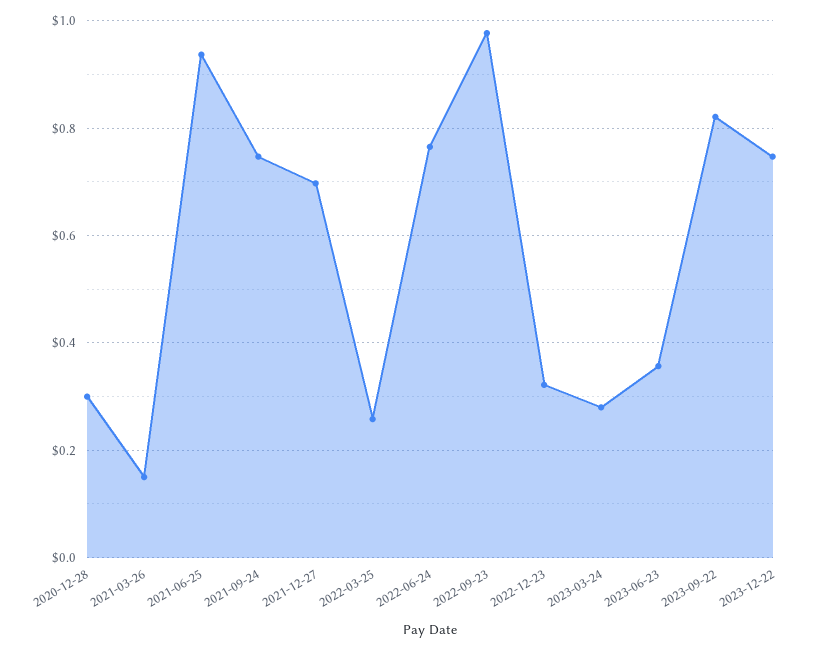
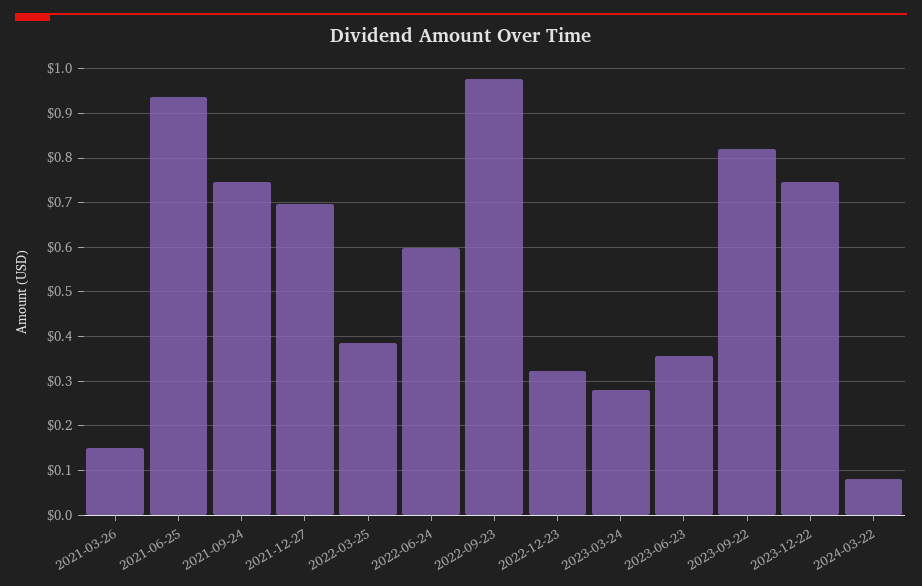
2020-12-28: 0.3 -> none
2022-03-25: 0.26 -> 0.38
2022-06-24: 0.76 -> 0.6
2024-03-22: none -> 0.08

